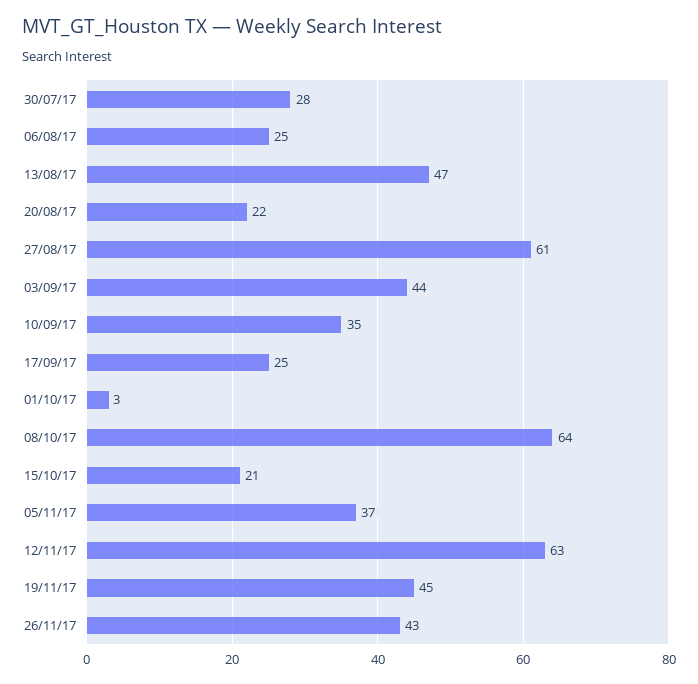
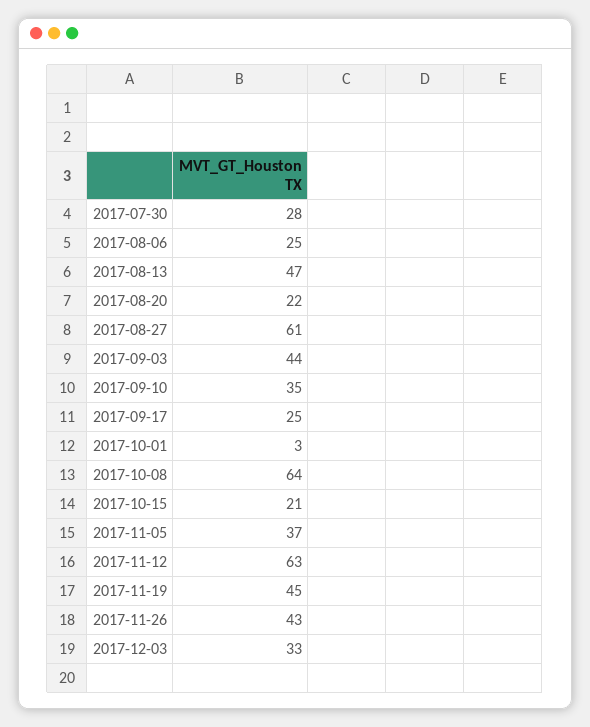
2017-12-03: none -> 33

